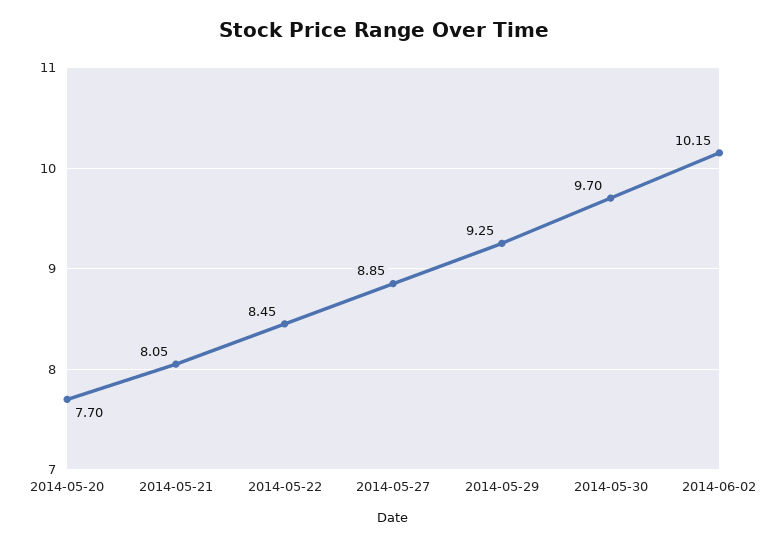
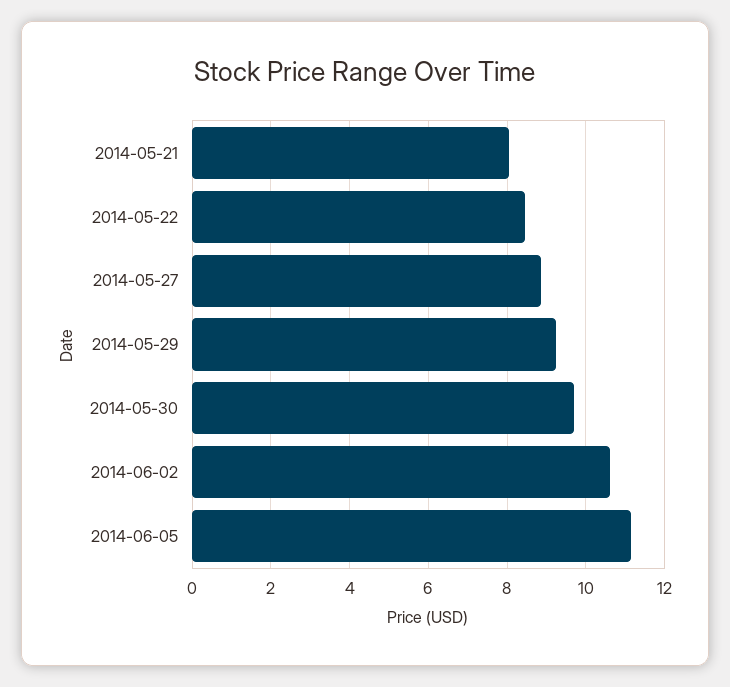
2014-05-20: 7.7 -> none
2014-06-02: 10.15 -> 10.6
2014-06-05: none -> 11.2

